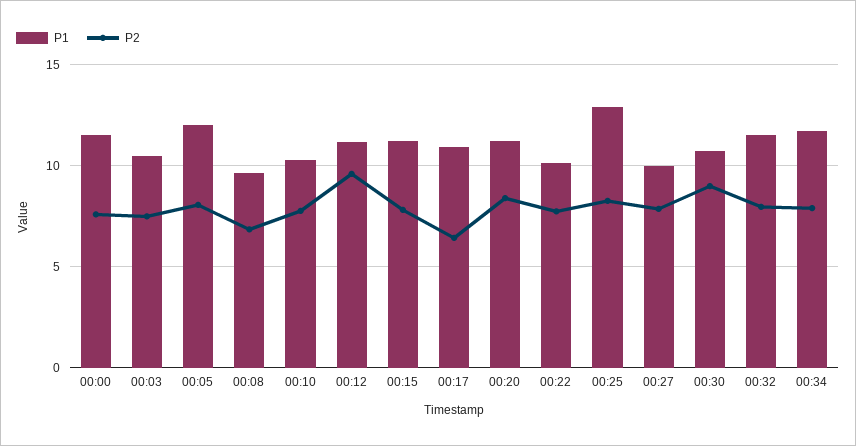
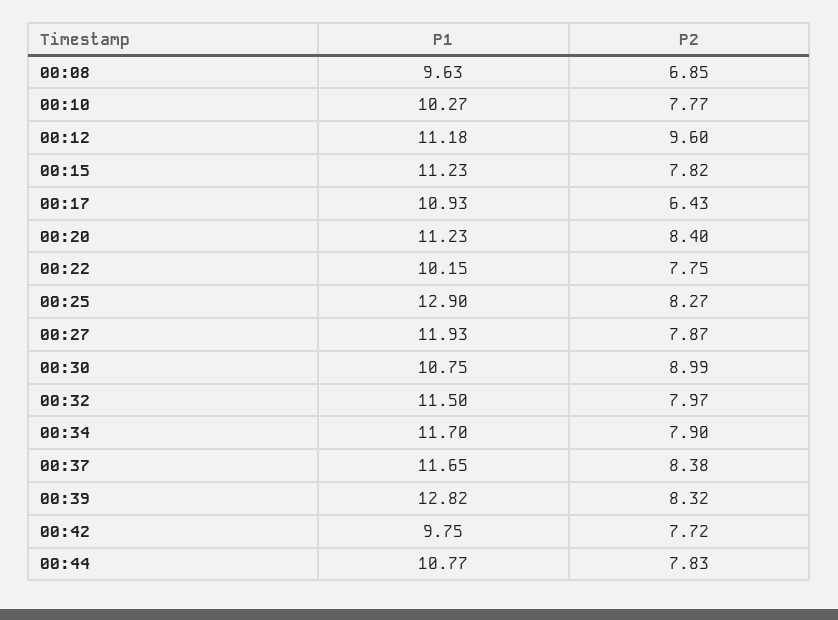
P1, 00:00: 11.5 -> none
P2, 00:00: 7.5 -> none
P1, 00:03: 10.5 -> none
P2, 00:03: 7.5 -> none
P1, 00:05: 12 -> none
P2, 00:05: 8 -> none
P1, 00:27: 10 -> 11.93
P1, 00:37: none -> 11.65
P2, 00:37: none -> 8.38
P1, 00:39: none -> 12.82
P2, 00:39: none -> 8.32
P1, 00:42: none -> 9.75
P2, 00:42: none -> 7.72
P1, 00:44: none -> 10.77
P2, 00:44: none -> 7.83

